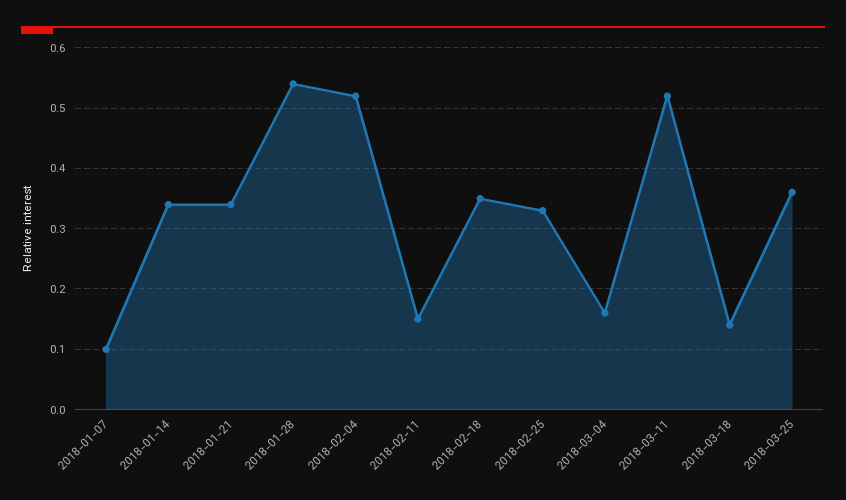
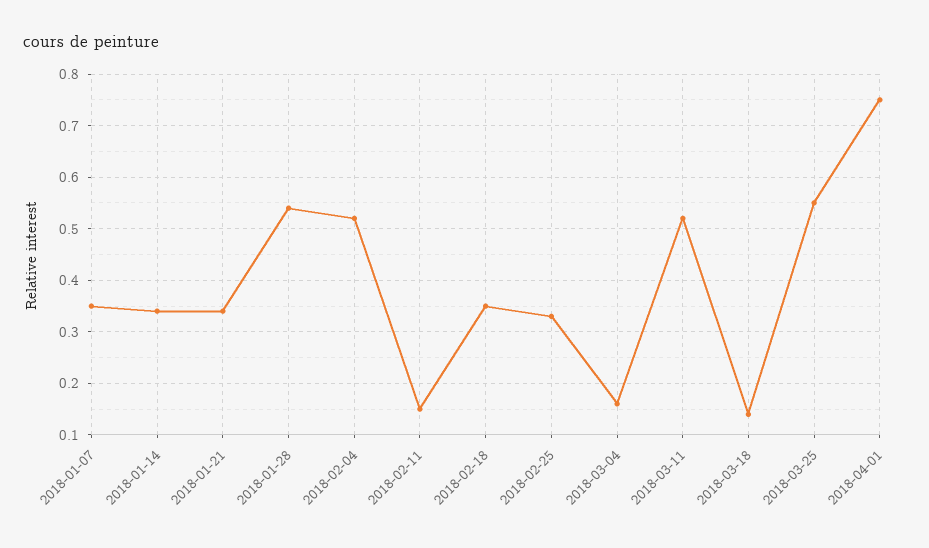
2018-01-07: 0.1 -> 0.35
2018-03-25: 0.36 -> 0.55
2018-04-01: none -> 0.75

